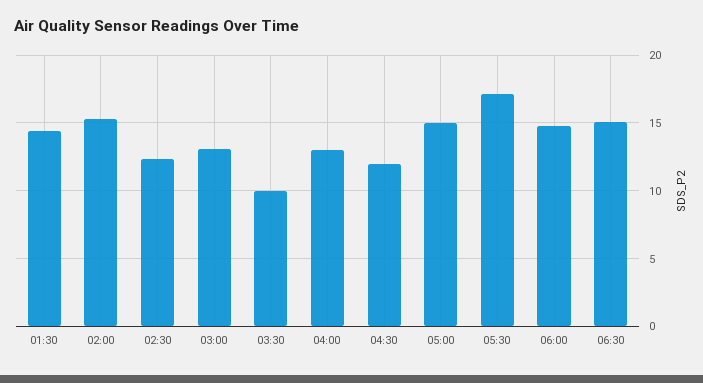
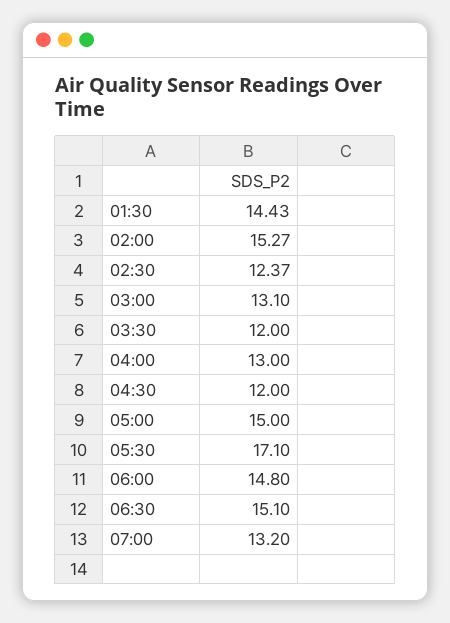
03:30: 10 -> 12
07:00: none -> 13.2

